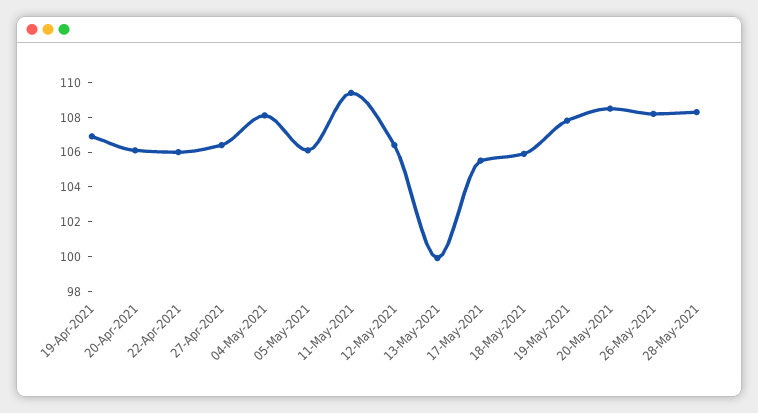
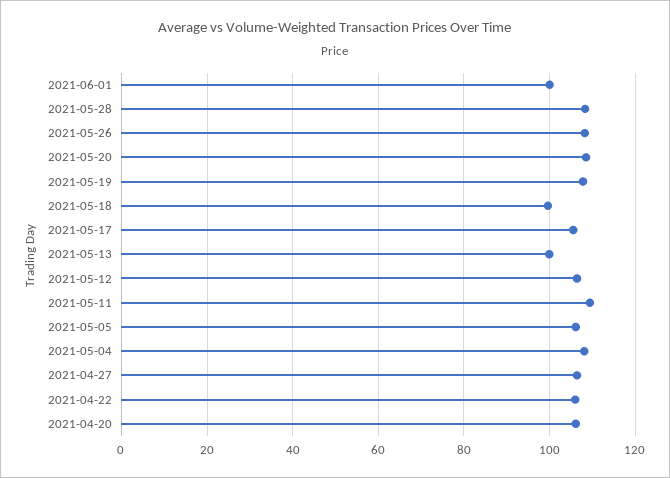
19-Apr-2021: 107 -> none
18-May-2021: 106 -> 100
2021-06-01: none -> 100

